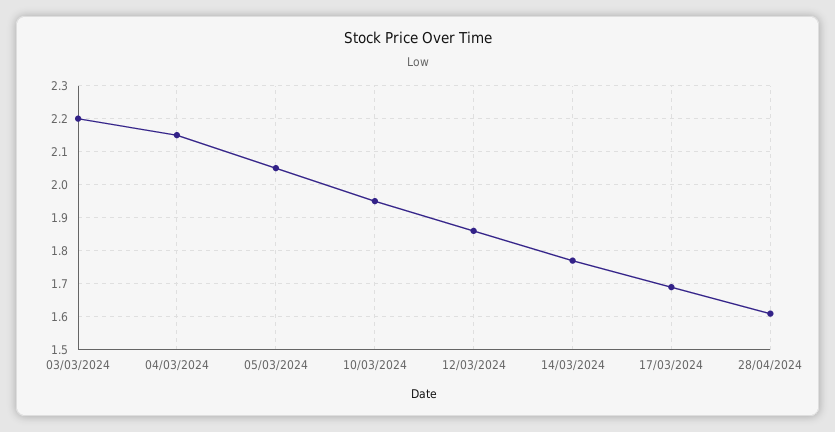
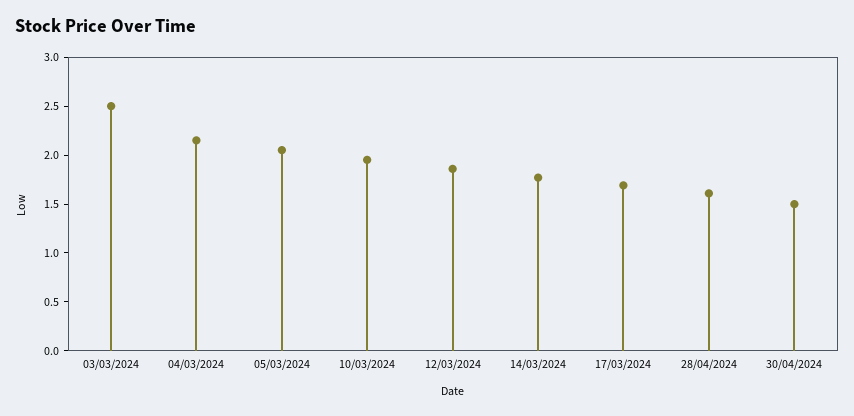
03/03/2024: 2.2 -> 2.5
30/04/2024: none -> 1.5

